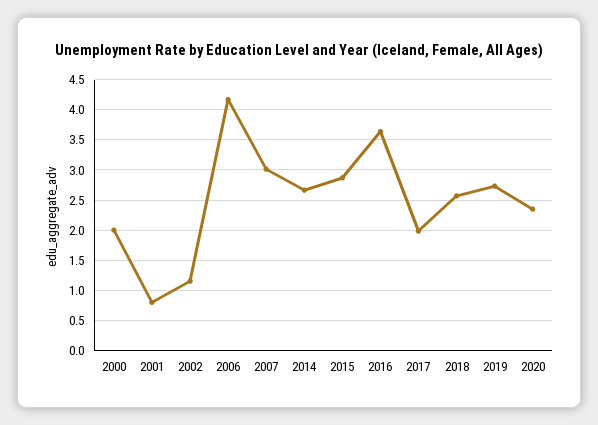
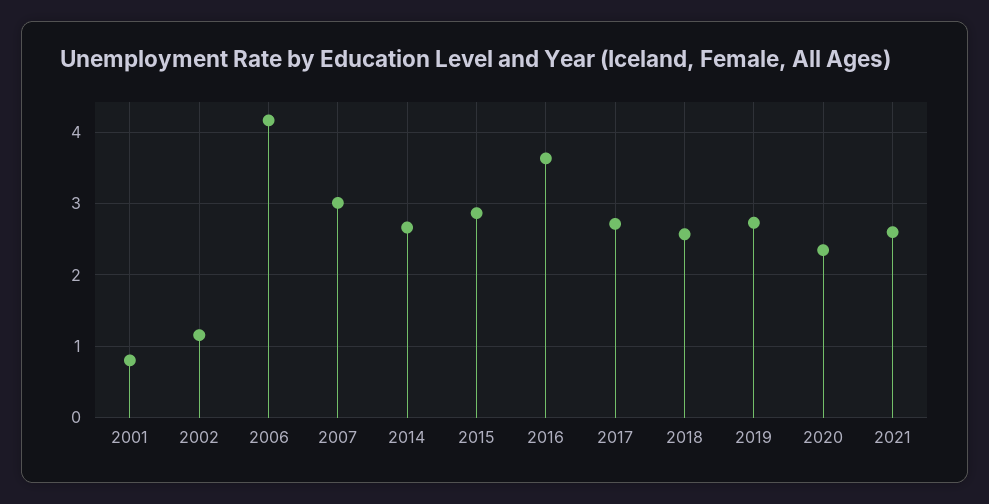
2000: 2 -> none
2017: 2 -> 2.7
2021: none -> 2.6

